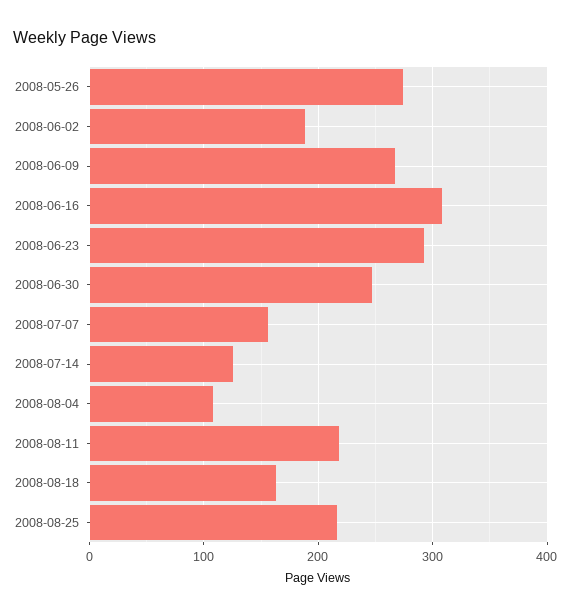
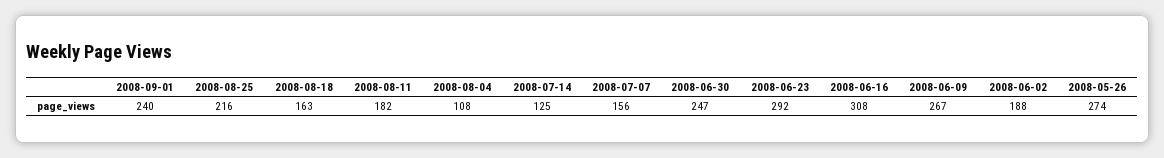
2008-08-11: 220 -> 182
2008-09-01: none -> 240

